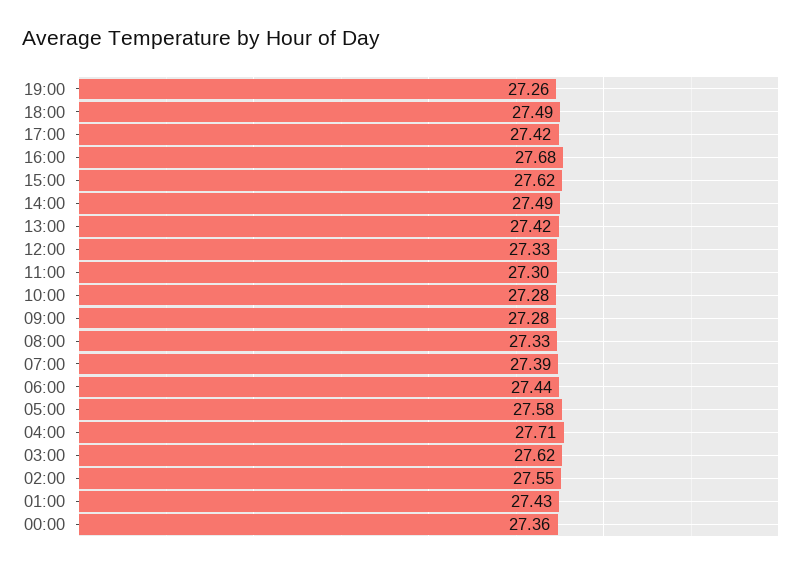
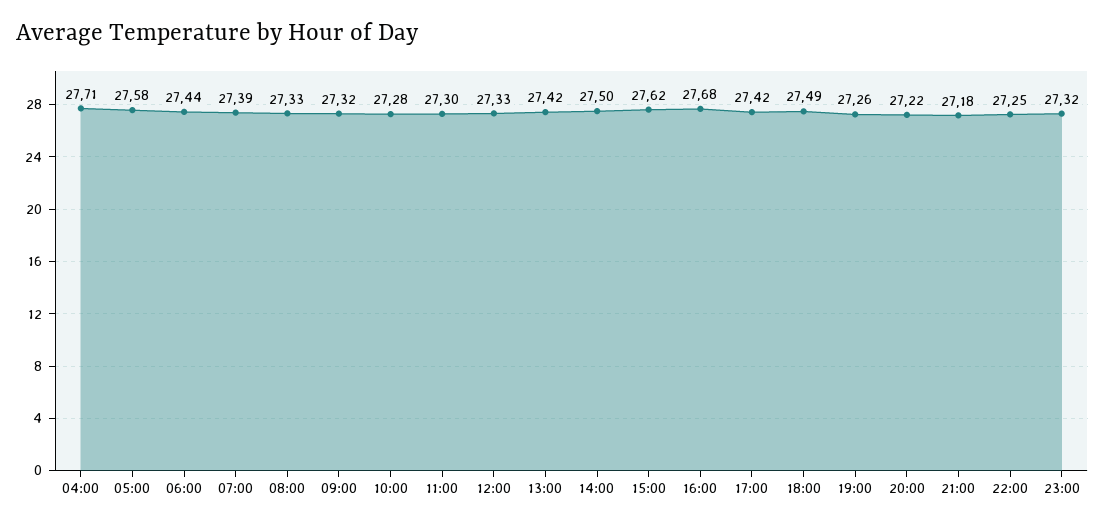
14:00: 27.49 -> 27.5
09:00: 27.28 -> 27.32
03:00: 27.62 -> none
02:00: 27.55 -> none
01:00: 27.43 -> none
00:00: 27.36 -> none
20:00: none -> 27.22
21:00: none -> 27.18
22:00: none -> 27.25
23:00: none -> 27.32

